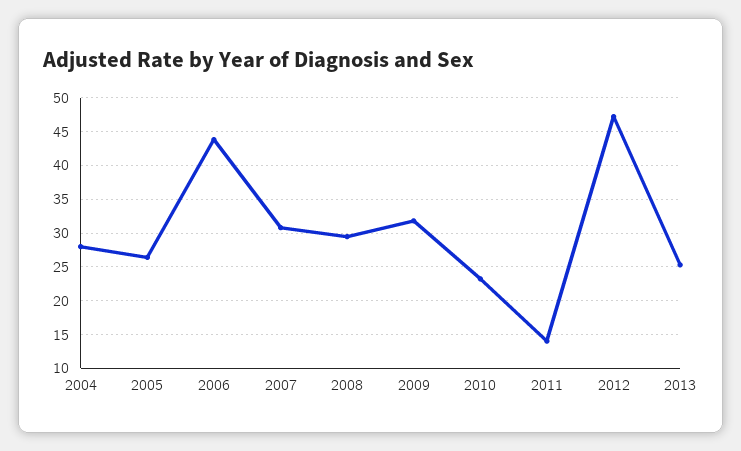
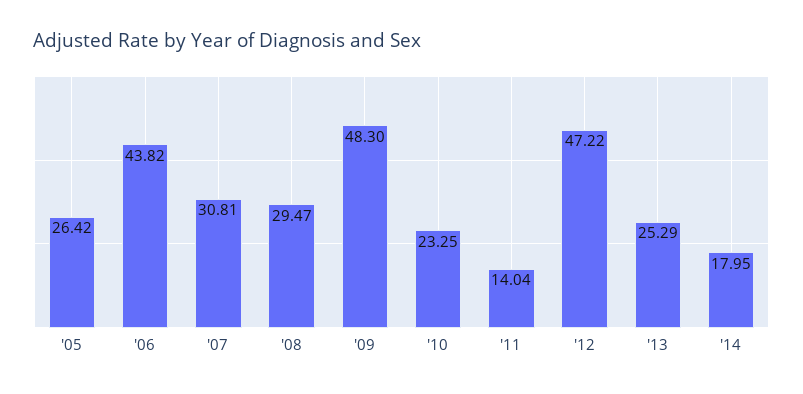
2004: 28 -> none
2009: 32 -> 48.3
'14: none -> 17.95

